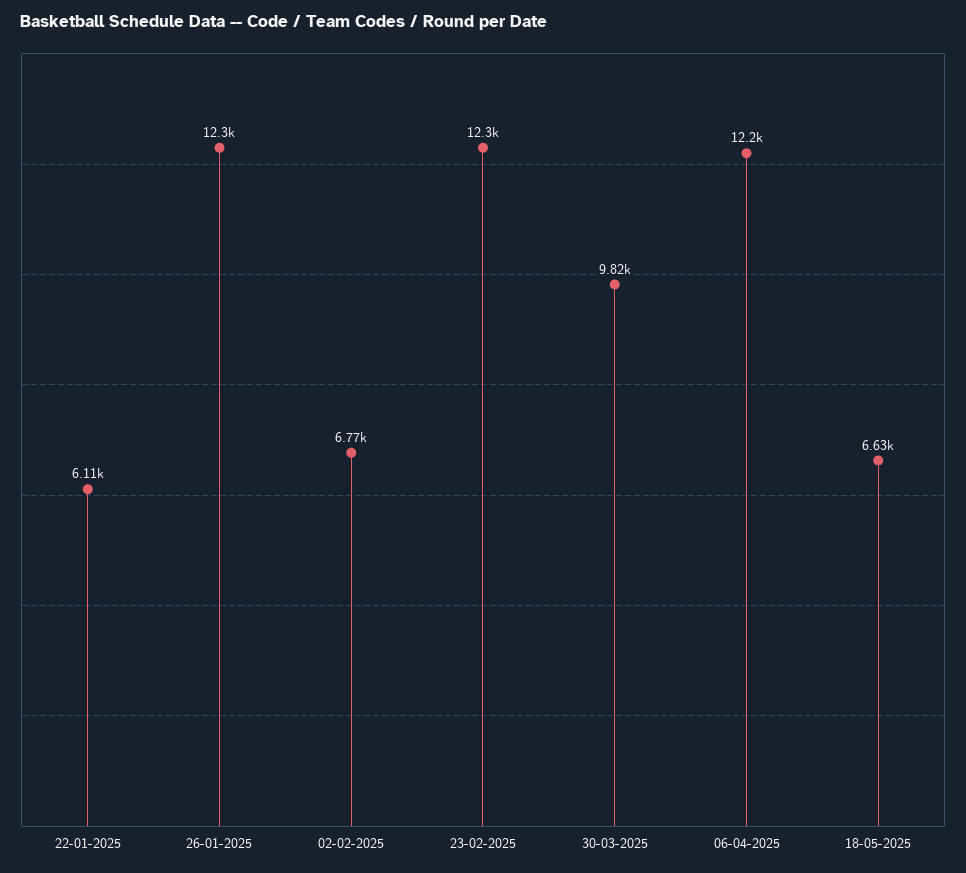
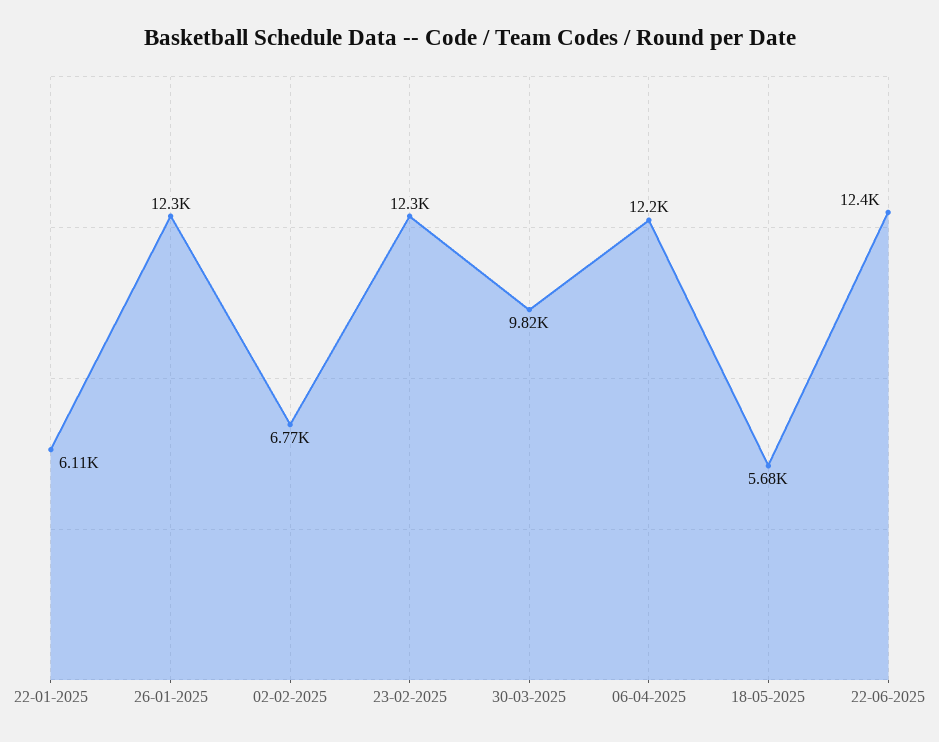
18-05-2025: 6630 -> 5680
22-06-2025: none -> 12400

